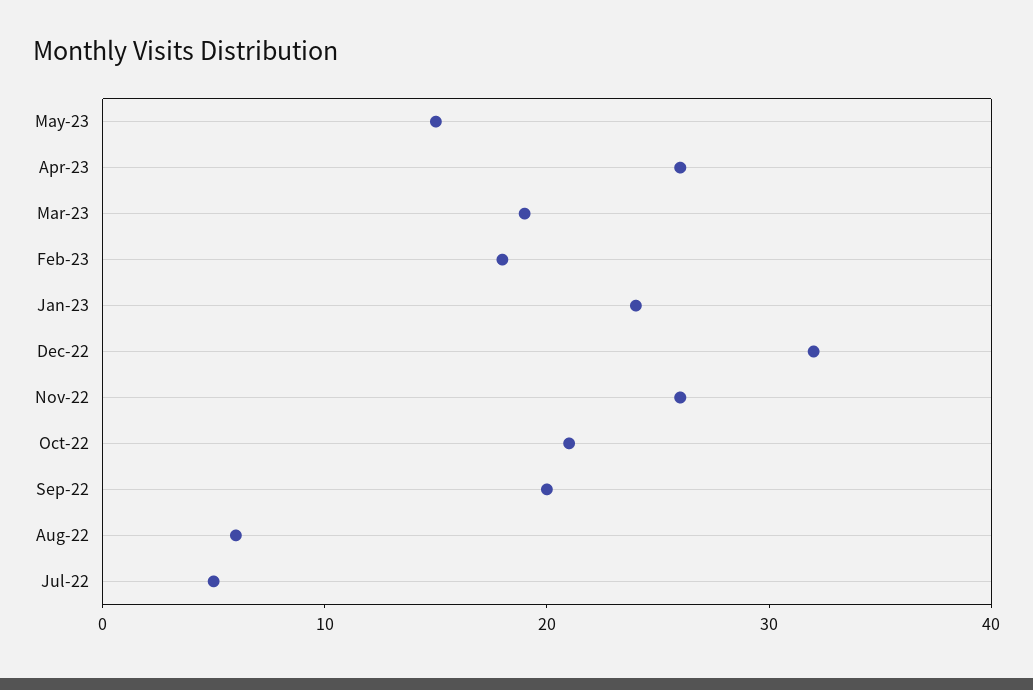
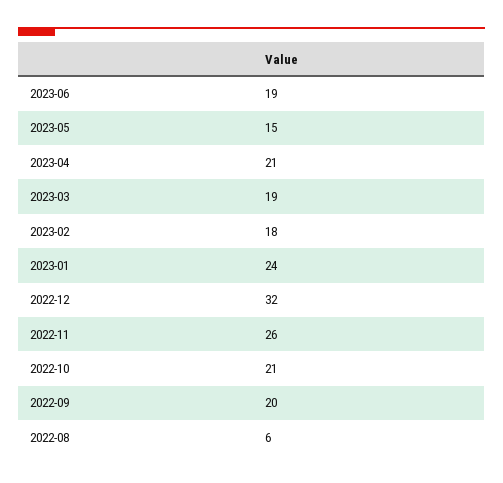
Apr-23: 26 -> 21
Jul-22: 5 -> none
2023-06: none -> 19

